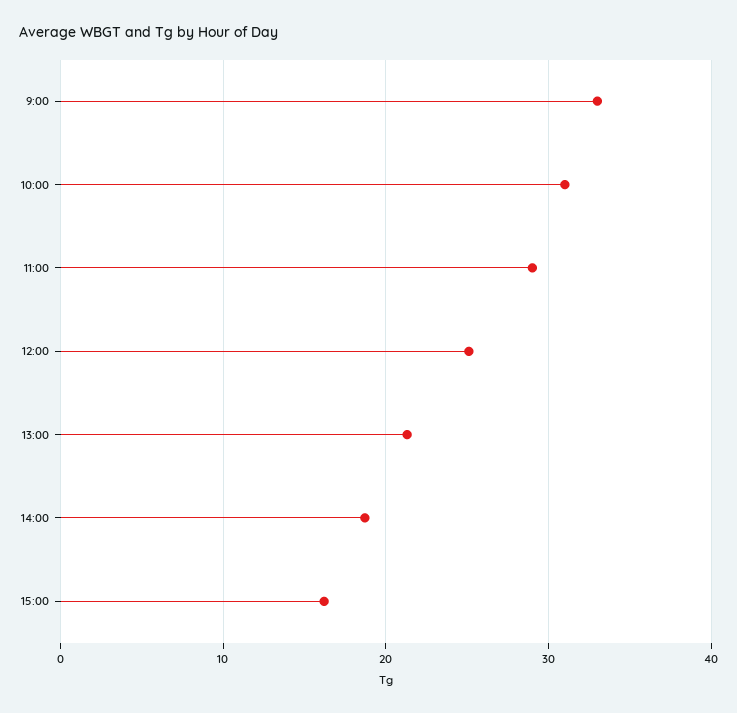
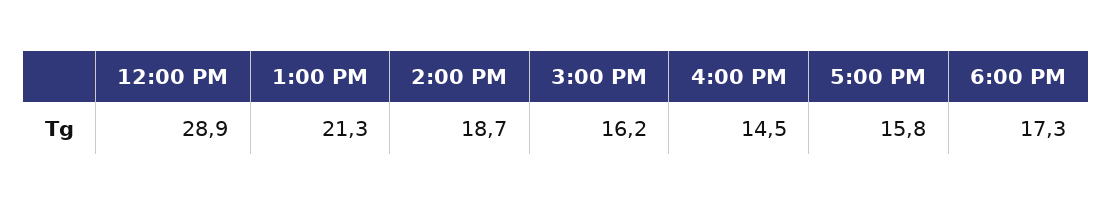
9:00: 33 -> none
10:00: 31 -> none
11:00: 29 -> none
12:00: 25 -> 28.9
4:00 PM: none -> 14.5
5:00 PM: none -> 15.8
6:00 PM: none -> 17.3

